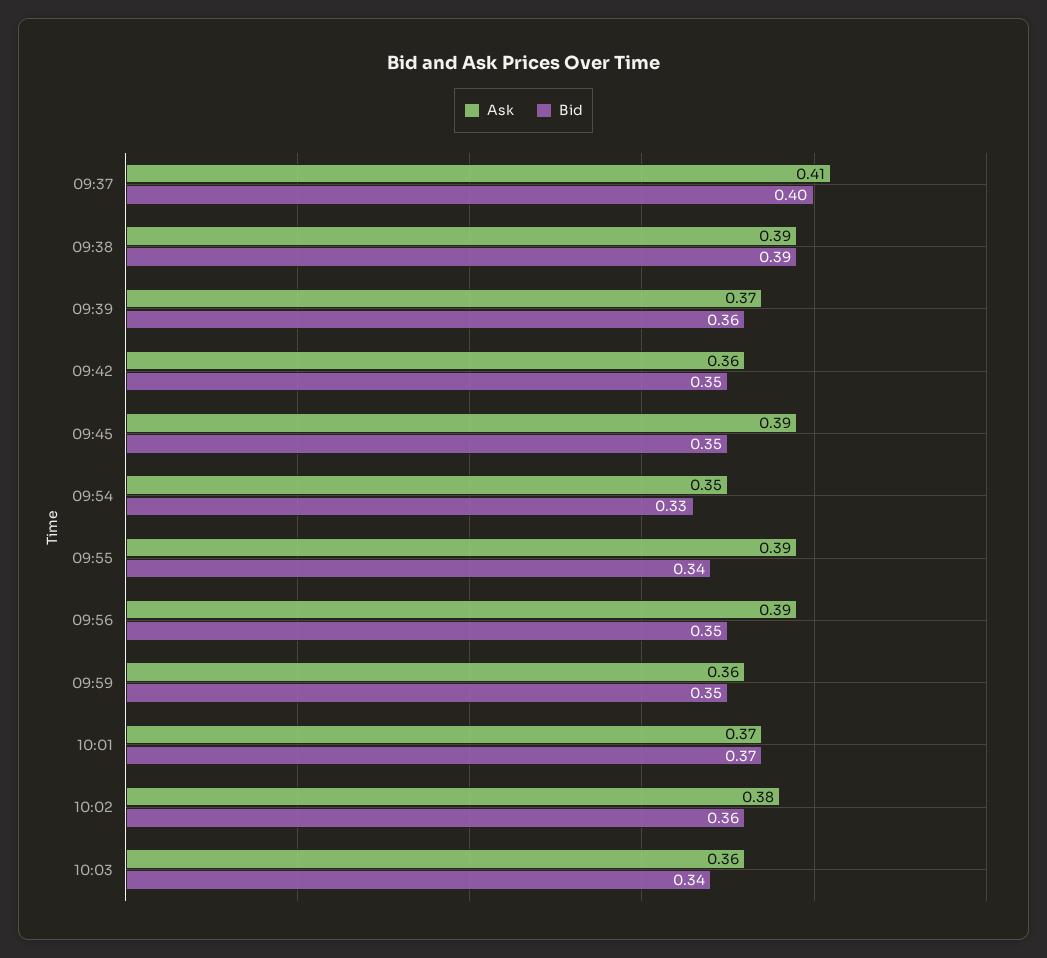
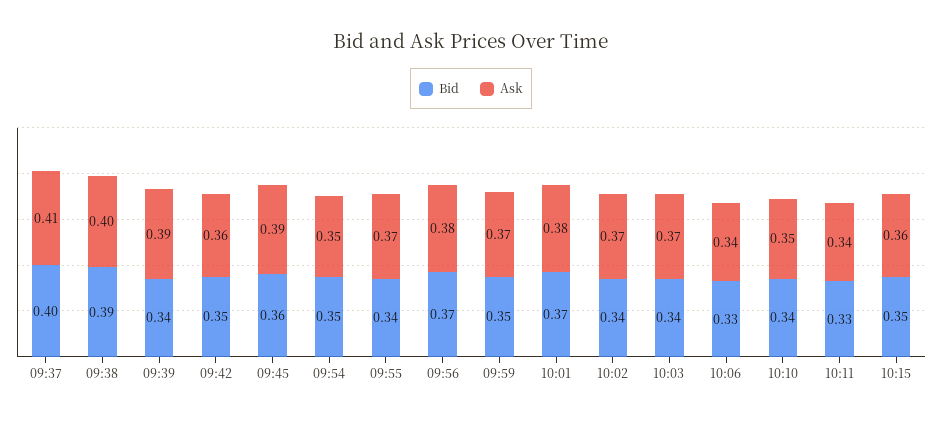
Ask, 09:38: 0.39 -> 0.4
Ask, 09:39: 0.37 -> 0.39
Bid, 09:39: 0.36 -> 0.34
Bid, 09:45: 0.35 -> 0.36
Bid, 09:54: 0.33 -> 0.35
Ask, 09:55: 0.39 -> 0.37
Ask, 09:56: 0.39 -> 0.38
Bid, 09:56: 0.35 -> 0.37
Ask, 09:59: 0.36 -> 0.37
Ask, 10:01: 0.37 -> 0.38
Ask, 10:02: 0.38 -> 0.37
Bid, 10:02: 0.36 -> 0.34
Ask, 10:03: 0.36 -> 0.37
Bid, 10:06: none -> 0.33
Ask, 10:06: none -> 0.34
Bid, 10:10: none -> 0.34
Ask, 10:10: none -> 0.35
Bid, 10:11: none -> 0.33
Ask, 10:11: none -> 0.34
Bid, 10:15: none -> 0.35
Ask, 10:15: none -> 0.36

